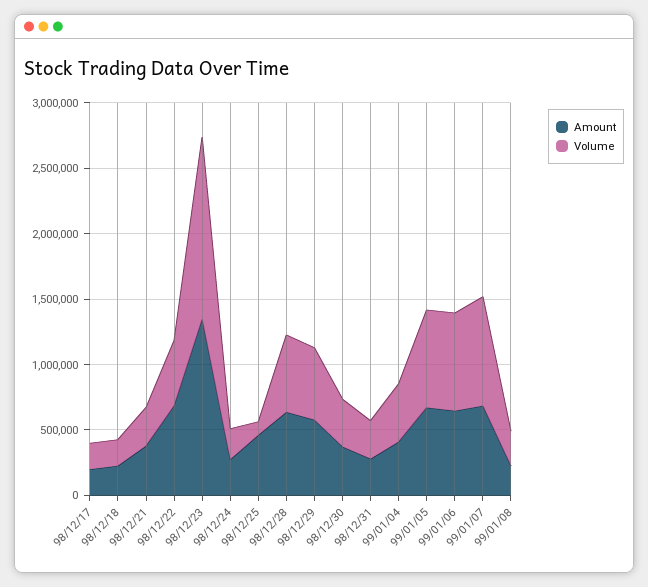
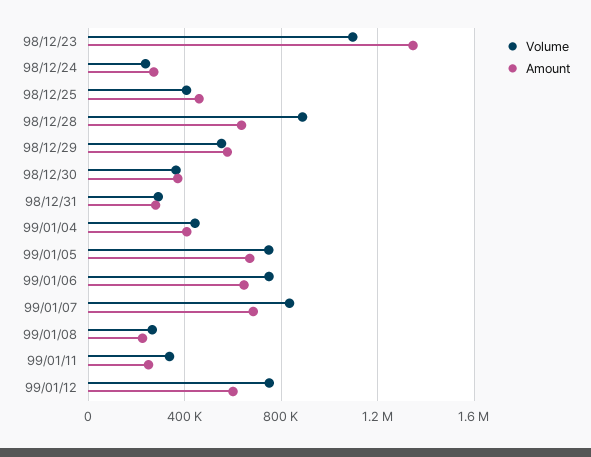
Amount, 98/12/17: 200000 -> none
Volume, 98/12/17: 200000 -> none
Amount, 98/12/18: 200000 -> none
Volume, 98/12/18: 200000 -> none
Amount, 98/12/21: 400000 -> none
Volume, 98/12/21: 300000 -> none
Amount, 98/12/22: 700000 -> none
Volume, 98/12/22: 500000 -> none
Volume, 98/12/23: 1400000 -> 1100000
Volume, 98/12/25: 100000 -> 400000
Volume, 98/12/28: 600000 -> 900000
Volume, 99/01/11: none -> 350000
Amount, 99/01/11: none -> 250000
Volume, 99/01/12: none -> 750000
Amount, 99/01/12: none -> 600000

